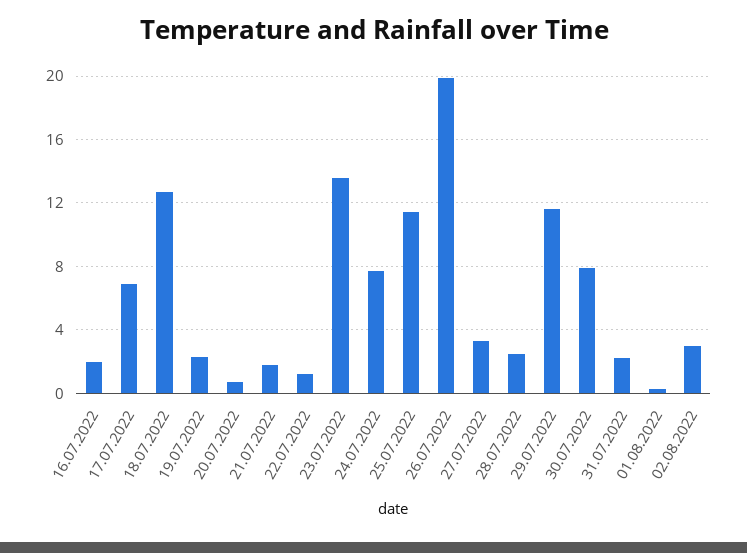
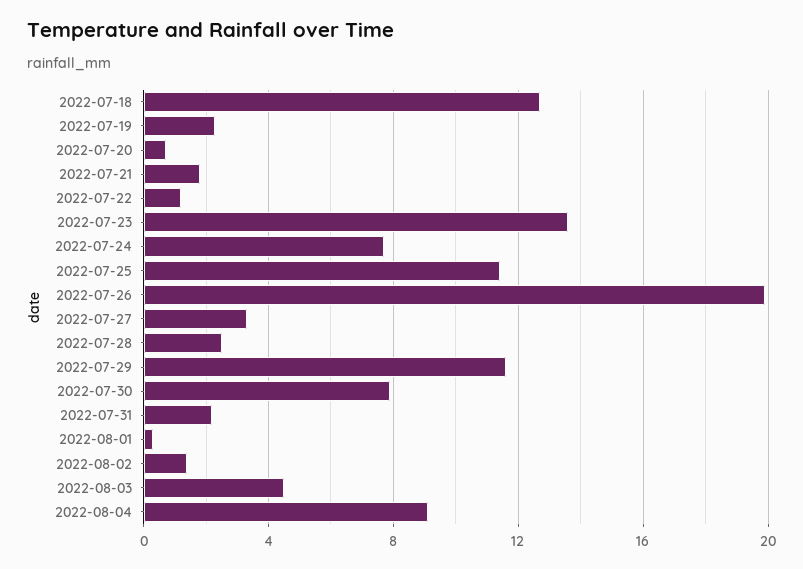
16.07.2022: 2 -> none
17.07.2022: 7 -> none
02.08.2022: 3 -> 1.5
2022-08-03: none -> 4.5
2022-08-04: none -> 9

